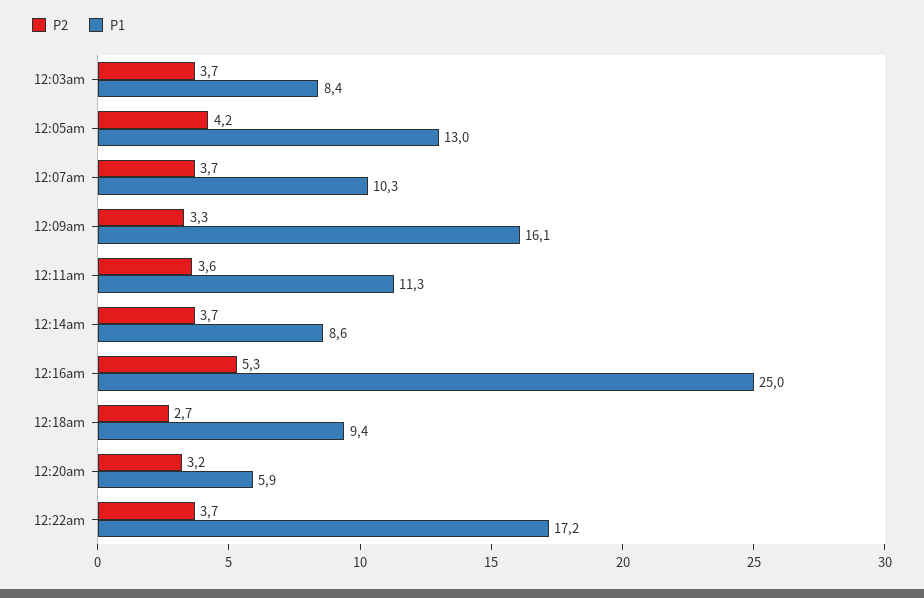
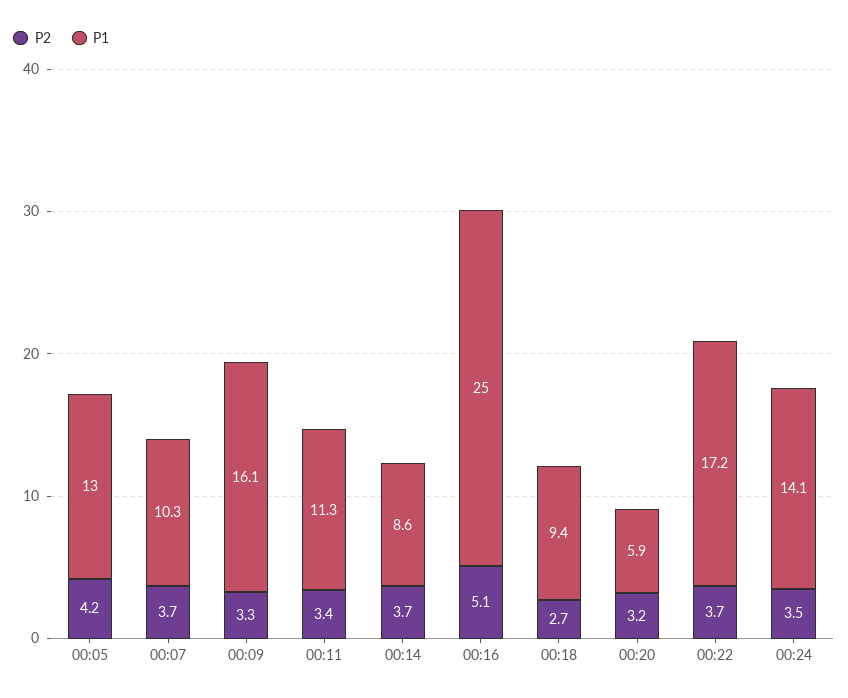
P2, 12:03am: 3.7 -> none
P1, 12:03am: 8.4 -> none
P2, 12:11am: 3.6 -> 3.4
P2, 12:16am: 5.3 -> 5.1
P2, 00:24: none -> 3.5
P1, 00:24: none -> 14.1

